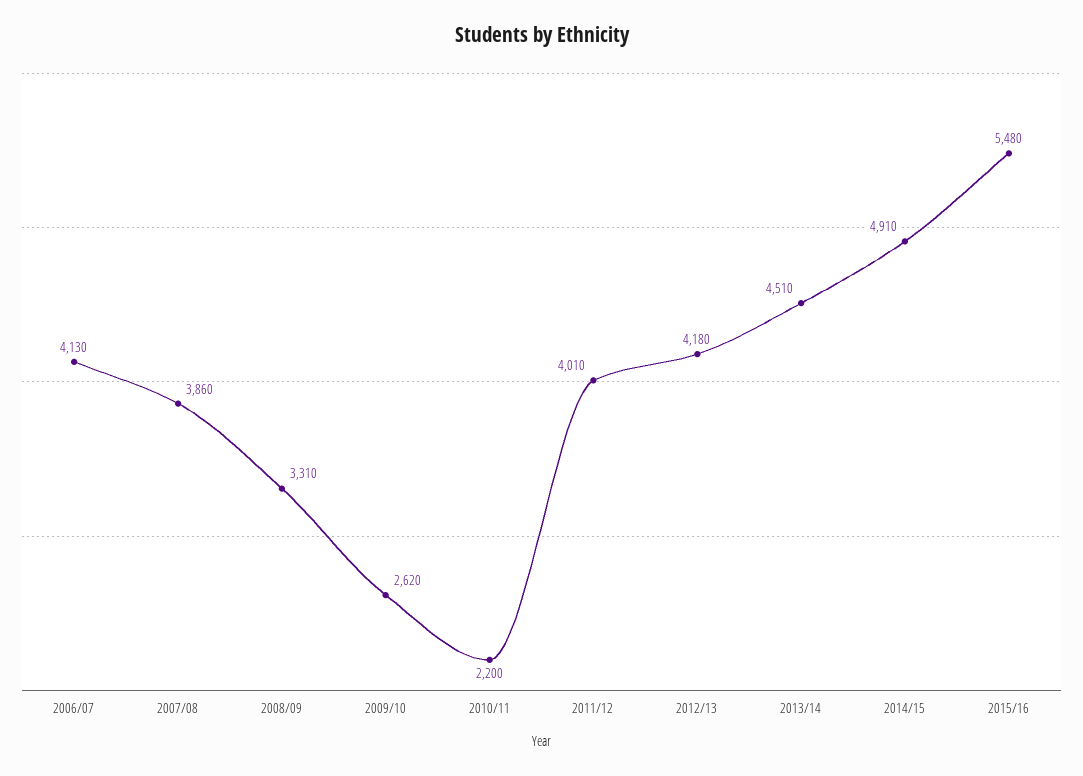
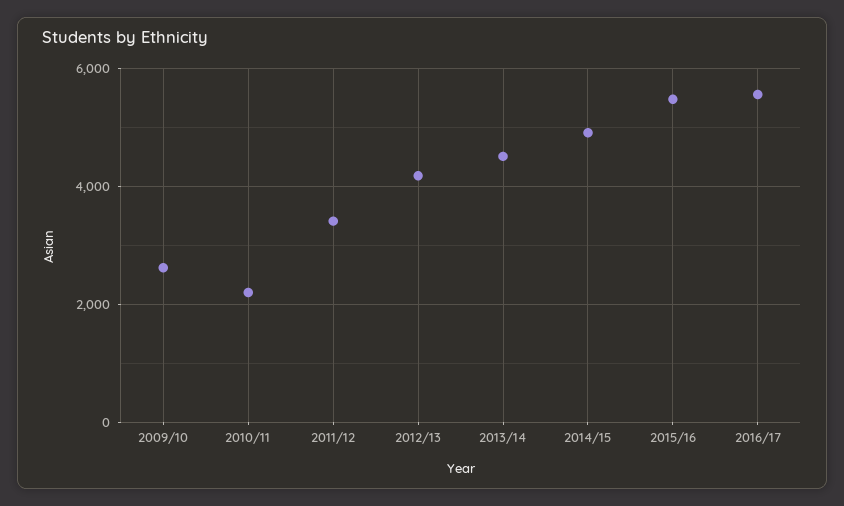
2006/07: 4130 -> none
2007/08: 3860 -> none
2008/09: 3310 -> none
2011/12: 4010 -> 3400
2016/17: none -> 5600

